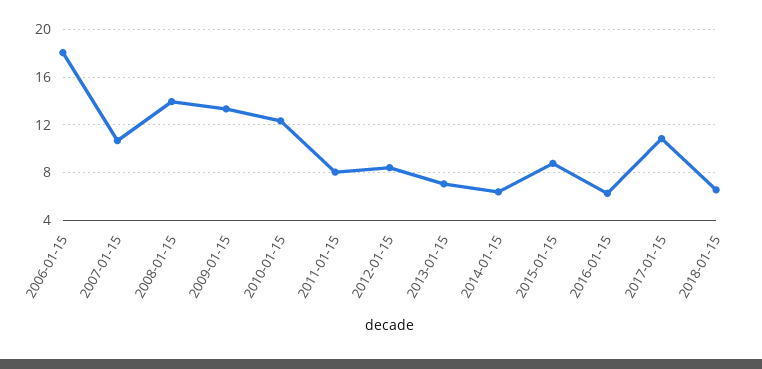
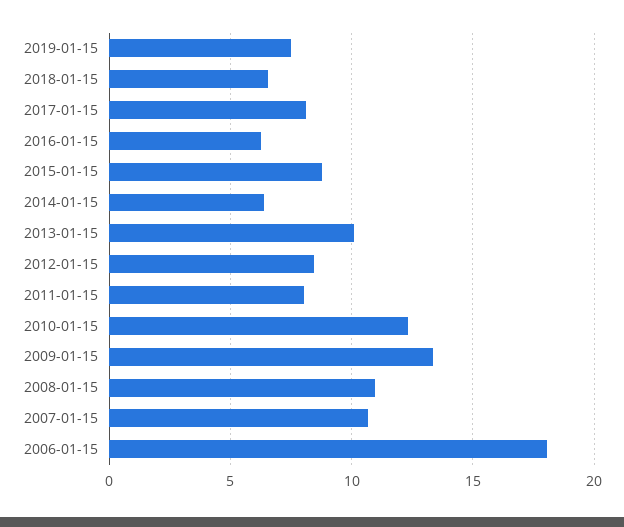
2008-01-15: 14 -> 11
2013-01-15: 7 -> 10
2017-01-15: 11 -> 8
2019-01-15: none -> 7.5

